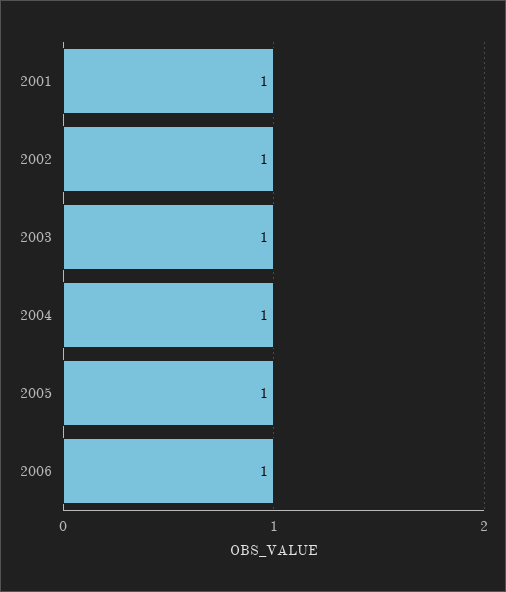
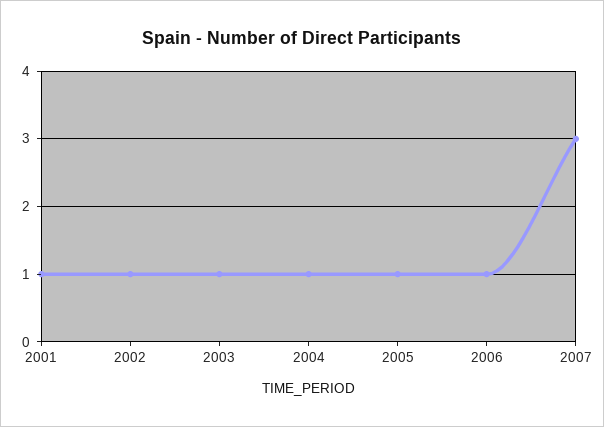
2007: none -> 3

